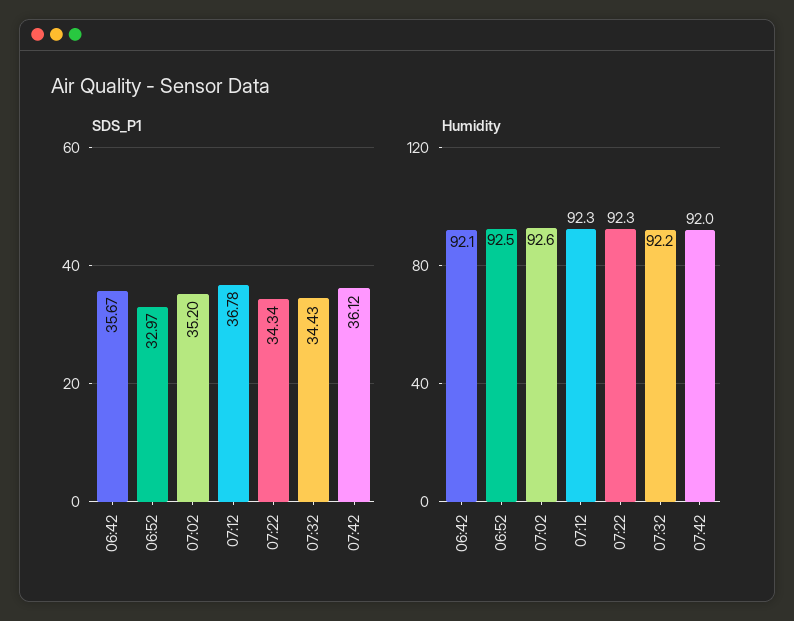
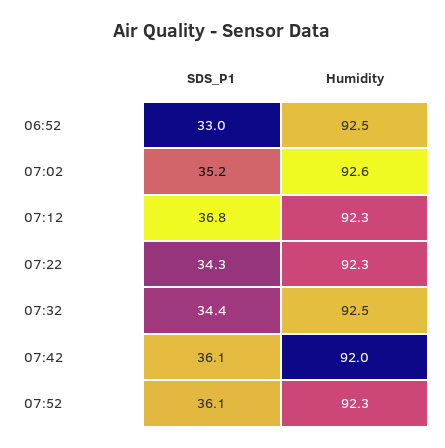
SDS_P1, 06:42: 35.67 -> none
Humidity, 06:42: 92.1 -> none
Humidity, 07:32: 92.2 -> 92.5
SDS_P1, 07:52: none -> 36.1
Humidity, 07:52: none -> 92.3

